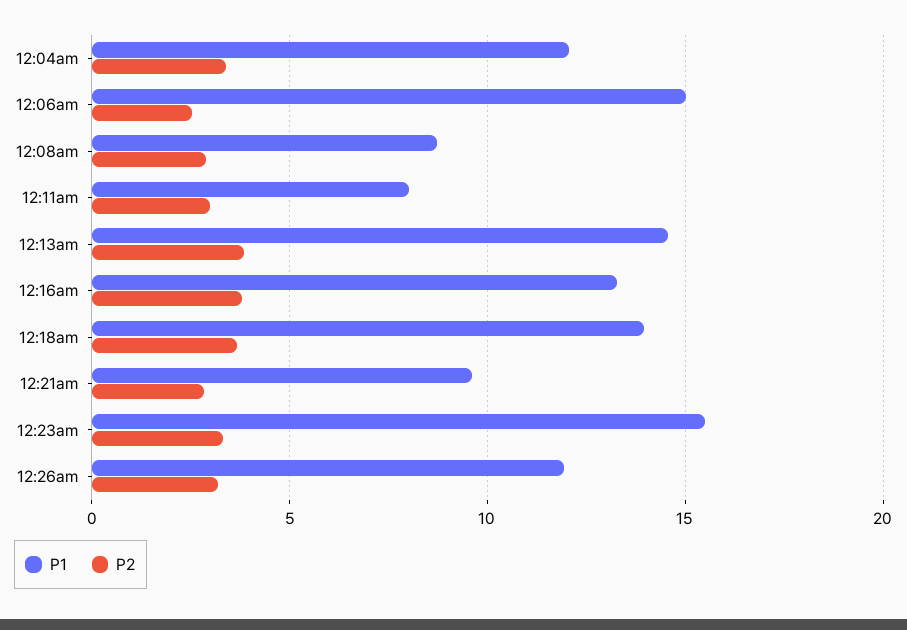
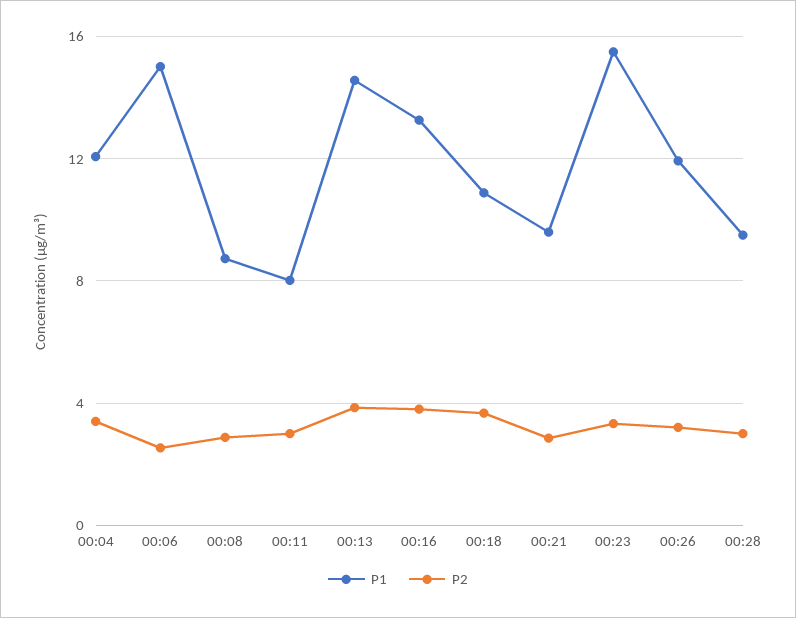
P1, 12:18am: 14 -> 11
P1, 00:28: none -> 9.5
P2, 00:28: none -> 3

